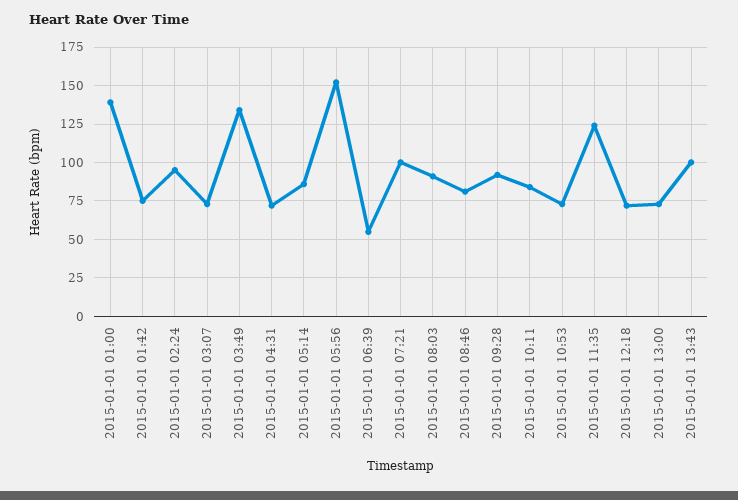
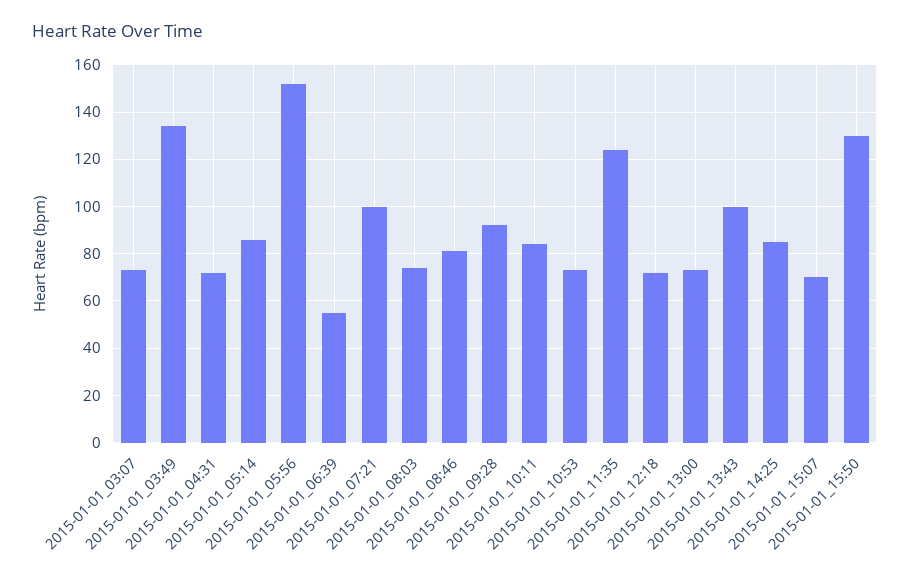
2015-01-01 01:00: 140 -> none
2015-01-01 01:42: 75 -> none
2015-01-01 02:24: 95 -> none
2015-01-01 08:03: 90 -> 75
2015-01-01_14:25: none -> 85
2015-01-01_15:07: none -> 70
2015-01-01_15:50: none -> 130

